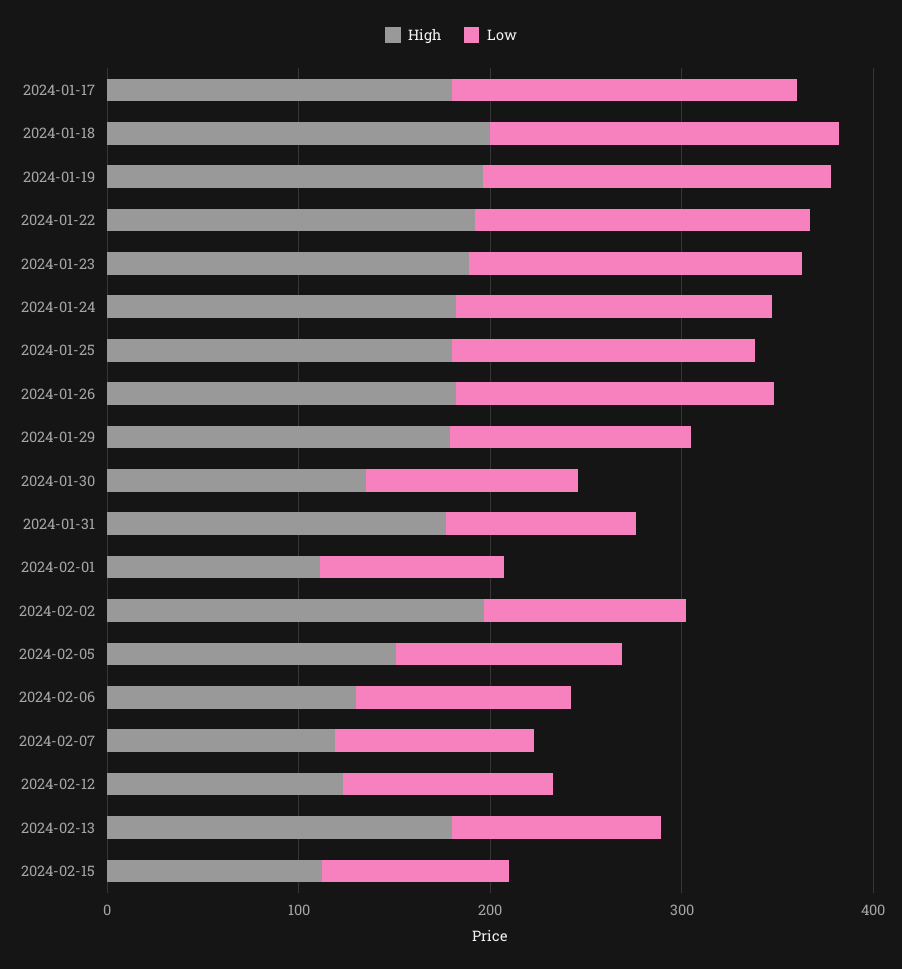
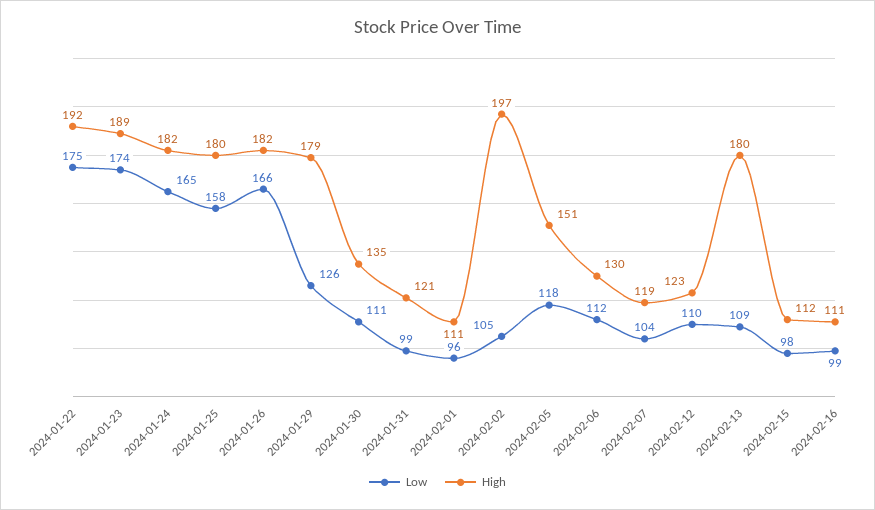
High, 2024-01-17: 180 -> none
Low, 2024-01-17: 180 -> none
High, 2024-01-18: 200 -> none
Low, 2024-01-18: 180 -> none
High, 2024-01-19: 200 -> none
Low, 2024-01-19: 180 -> none
High, 2024-01-31: 180 -> 121
Low, 2024-02-16: none -> 99
High, 2024-02-16: none -> 111

